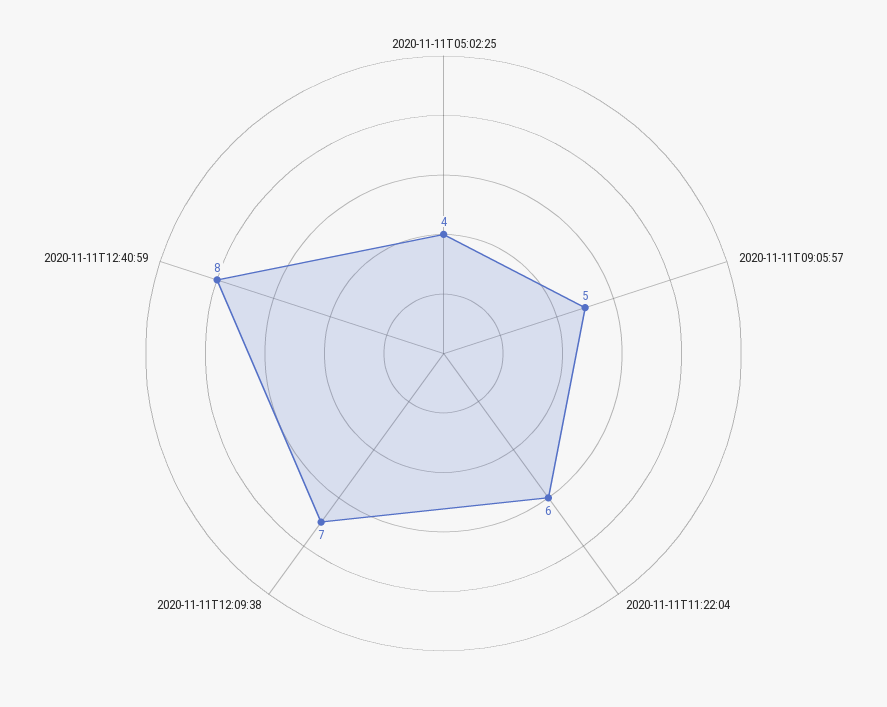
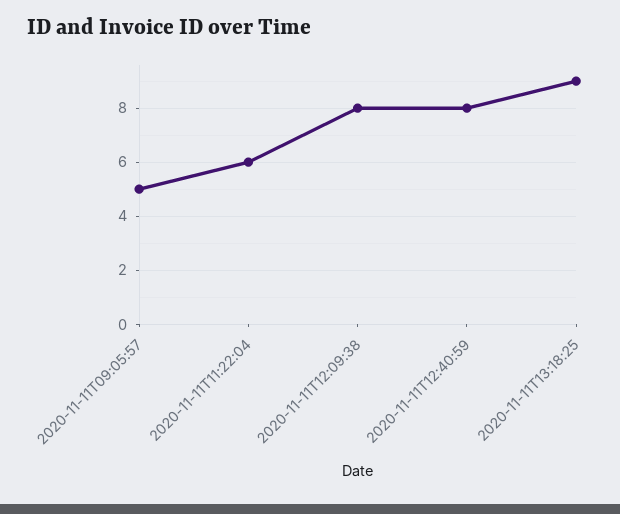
2020-11-11T05:02:25: 4 -> none
2020-11-11T12:09:38: 7 -> 8
2020-11-11T13:18:25: none -> 9

